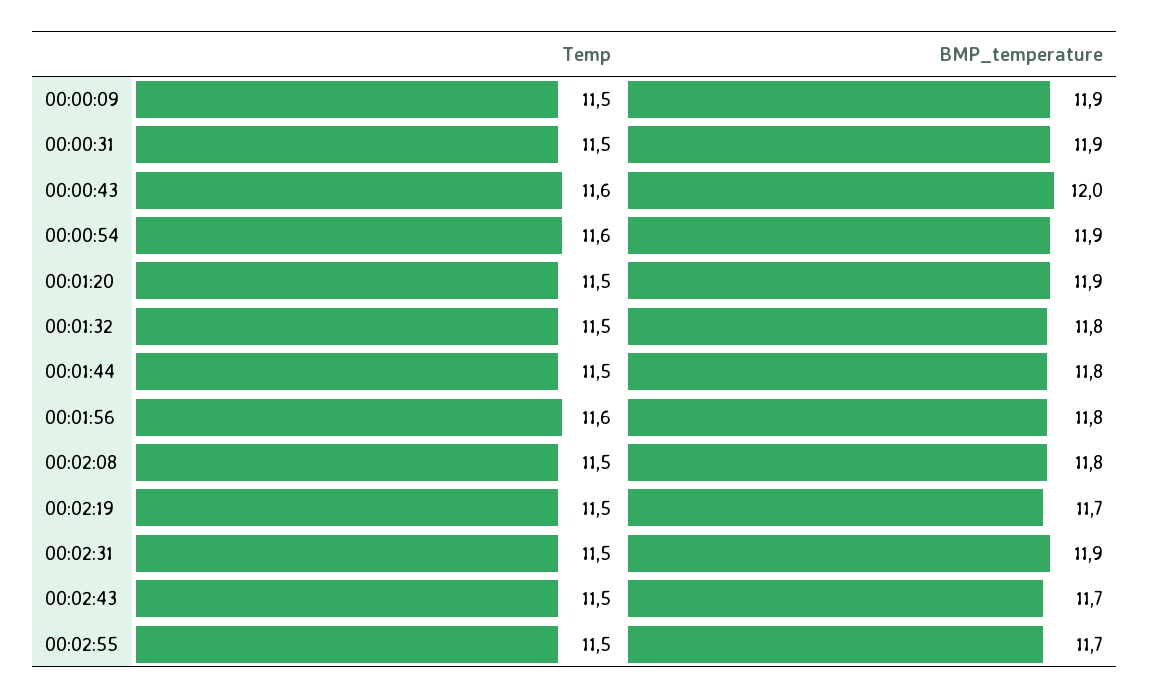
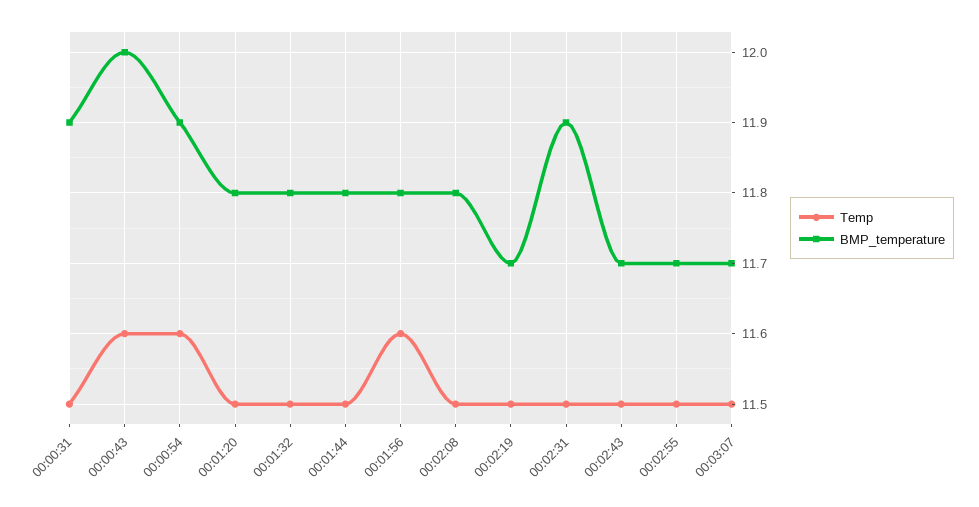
Temp, 00:00:09: 11.5 -> none
BMP_temperature, 00:00:09: 11.9 -> none
BMP_temperature, 00:01:20: 11.9 -> 11.8
Temp, 00:03:07: none -> 11.5
BMP_temperature, 00:03:07: none -> 11.7

